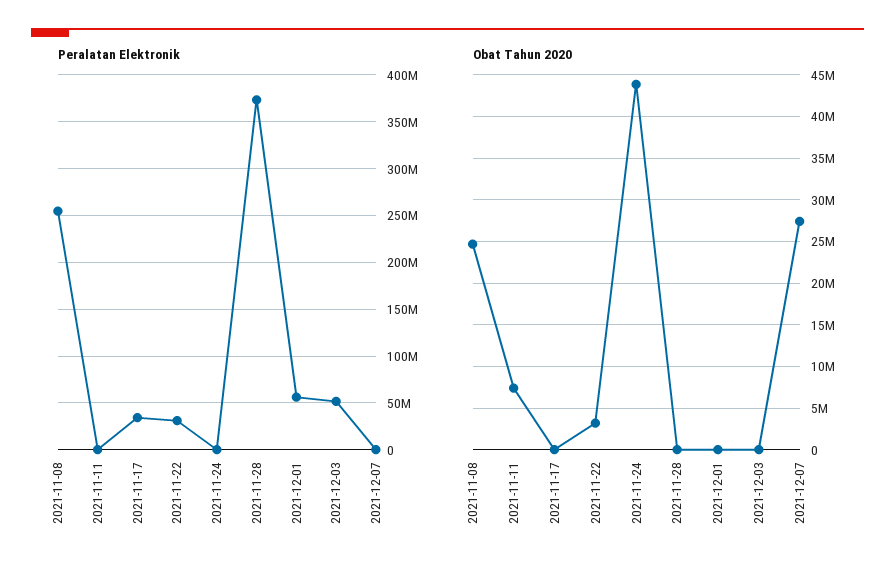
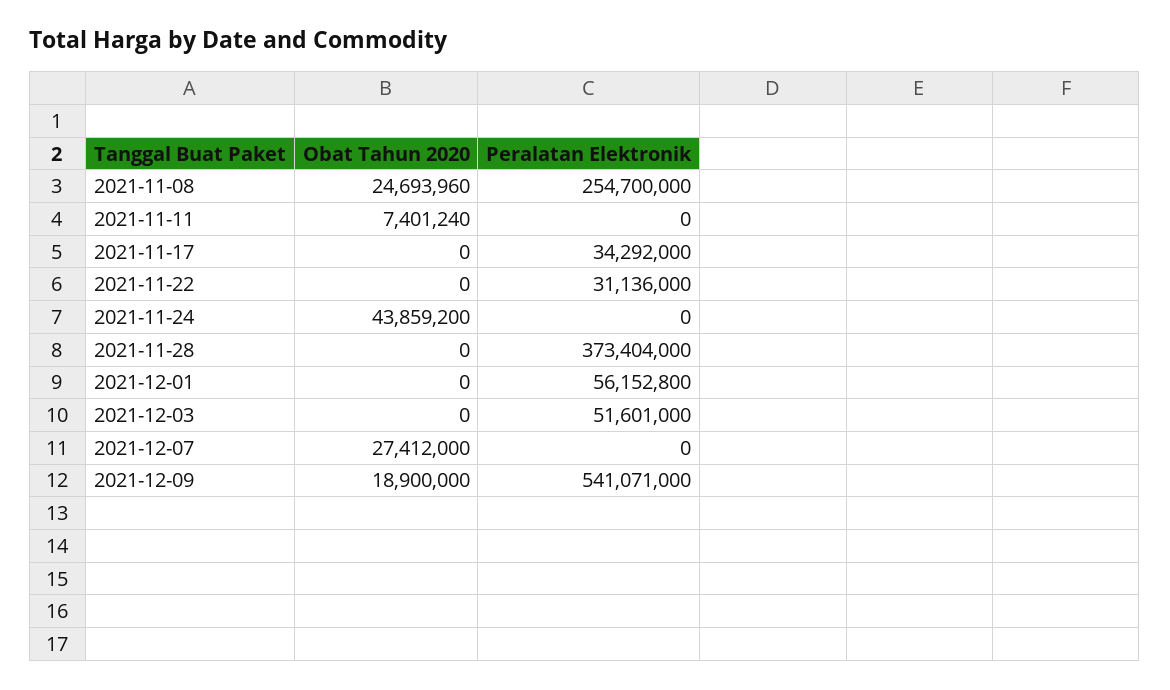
Obat Tahun 2020, 2021-11-22: 3000000 -> 0
Obat Tahun 2020, 2021-12-09: none -> 18900000
Peralatan Elektronik, 2021-12-09: none -> 541071000

